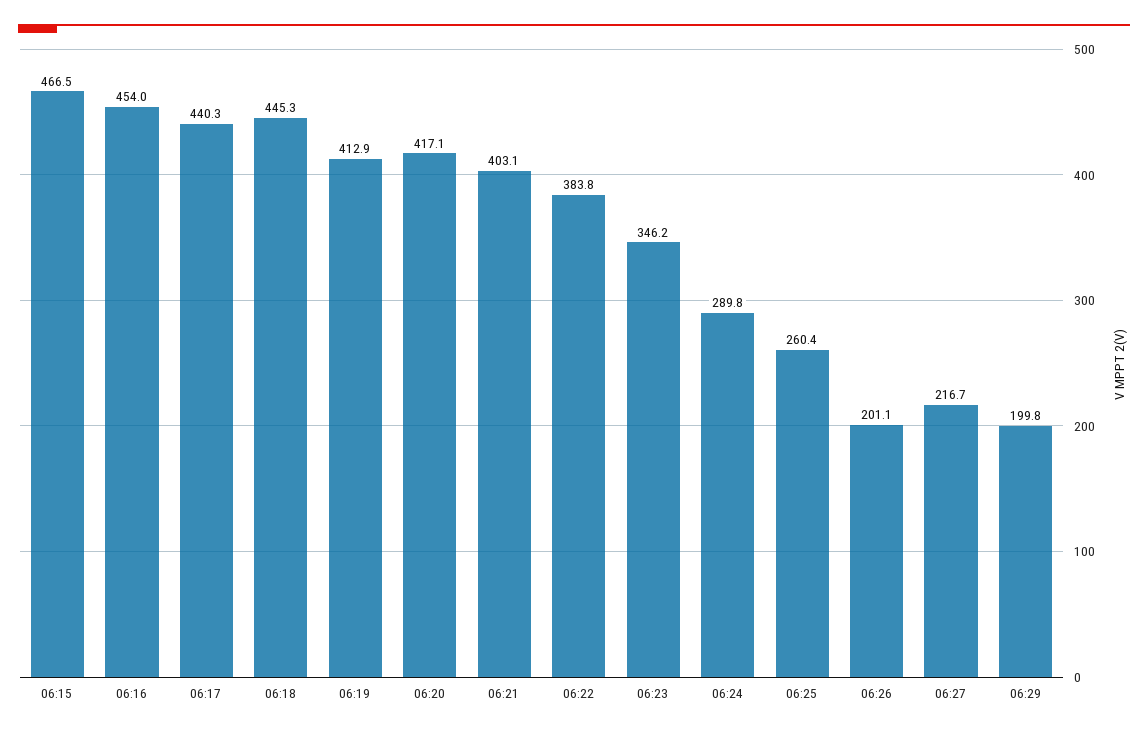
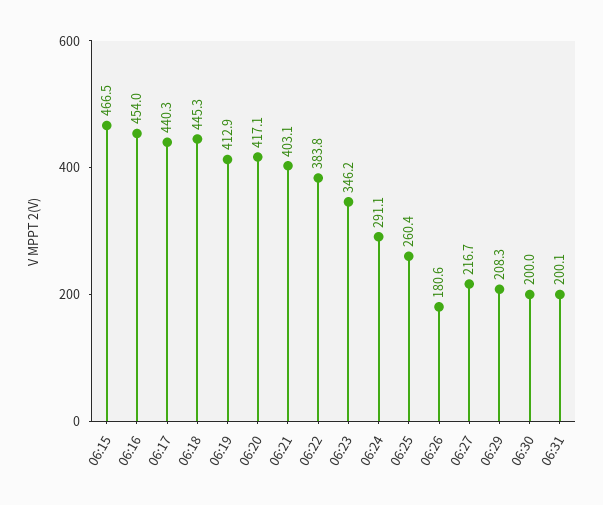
06:24: 289.8 -> 291.1
06:26: 201.1 -> 180.6
06:29: 199.8 -> 208.3
06:30: none -> 200
06:31: none -> 200.1

